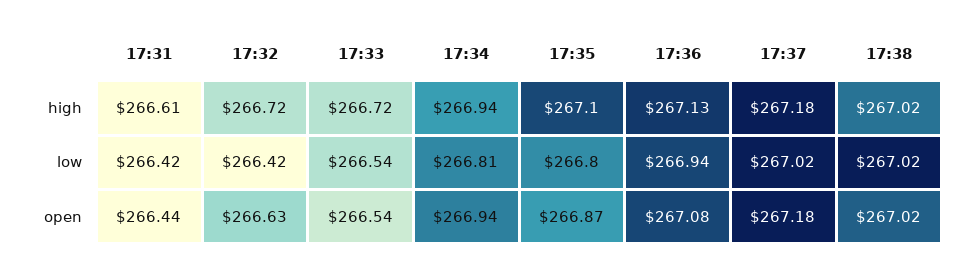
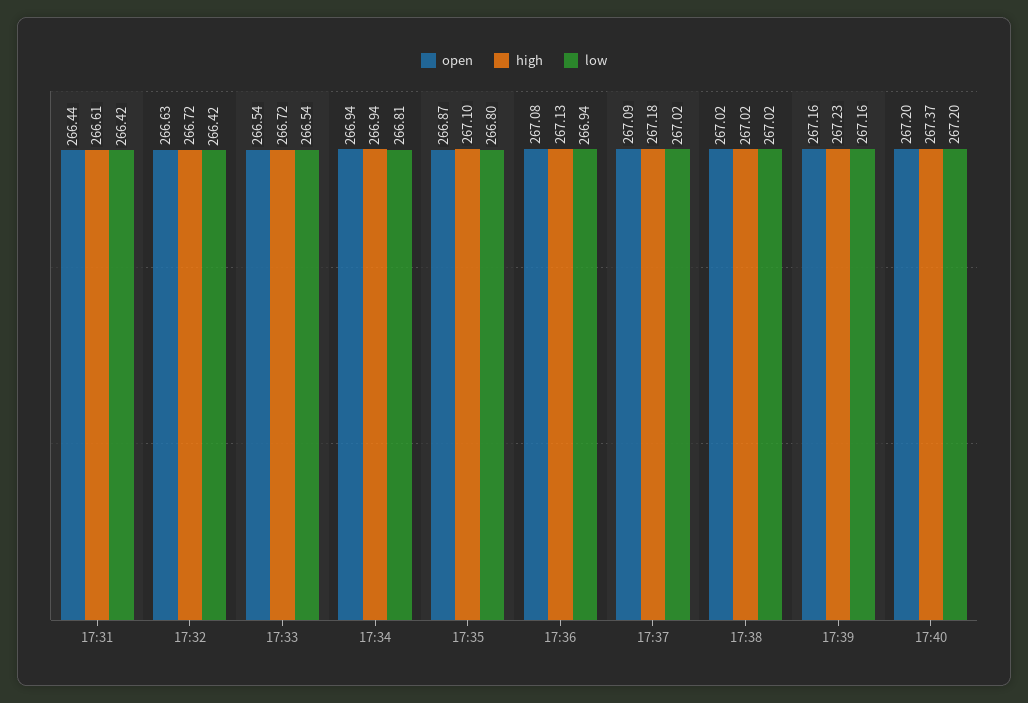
open, 17:37: 267.18 -> 267.09
open, 17:39: none -> 267.16
high, 17:39: none -> 267.23
low, 17:39: none -> 267.16
open, 17:40: none -> 267.2
high, 17:40: none -> 267.37
low, 17:40: none -> 267.2

